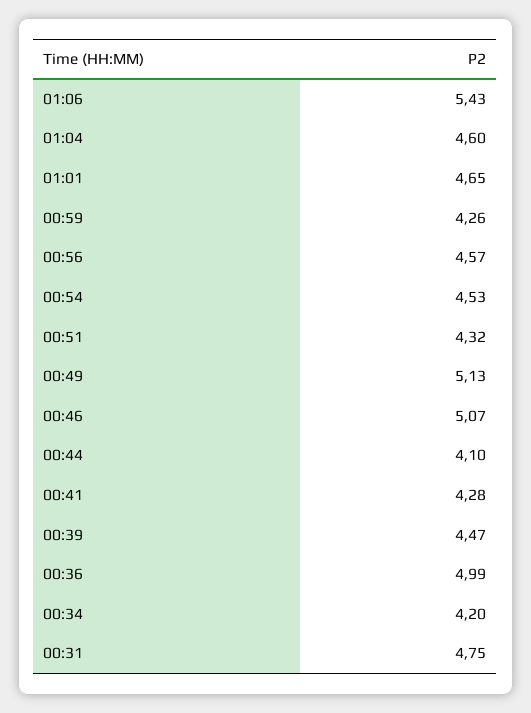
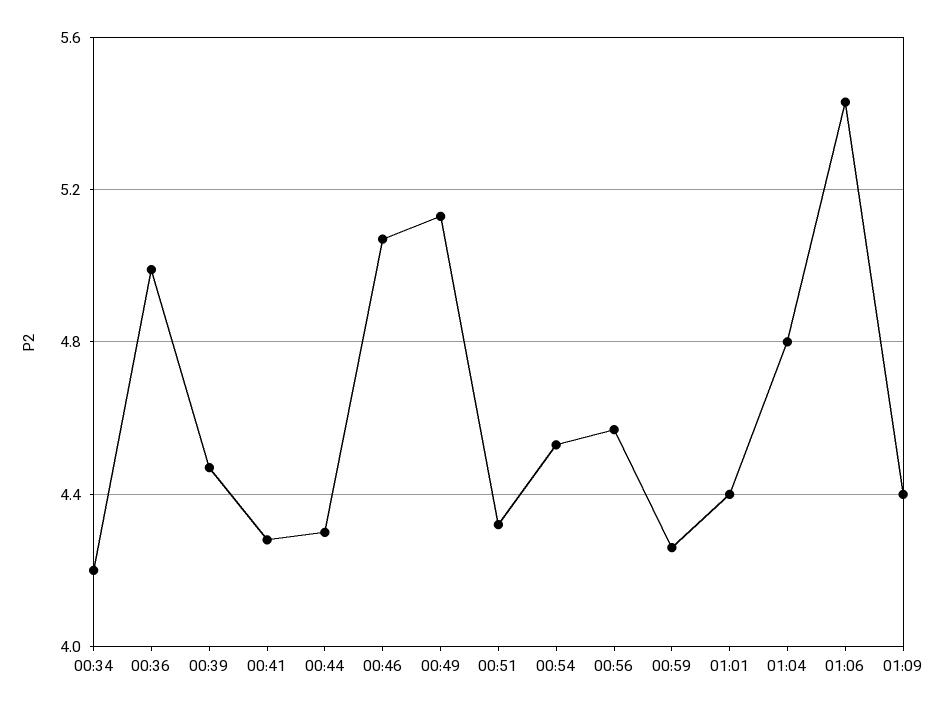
01:04: 4.6 -> 4.8
01:01: 4.65 -> 4.4
00:44: 4.1 -> 4.3
00:31: 4.75 -> none
01:09: none -> 4.4

